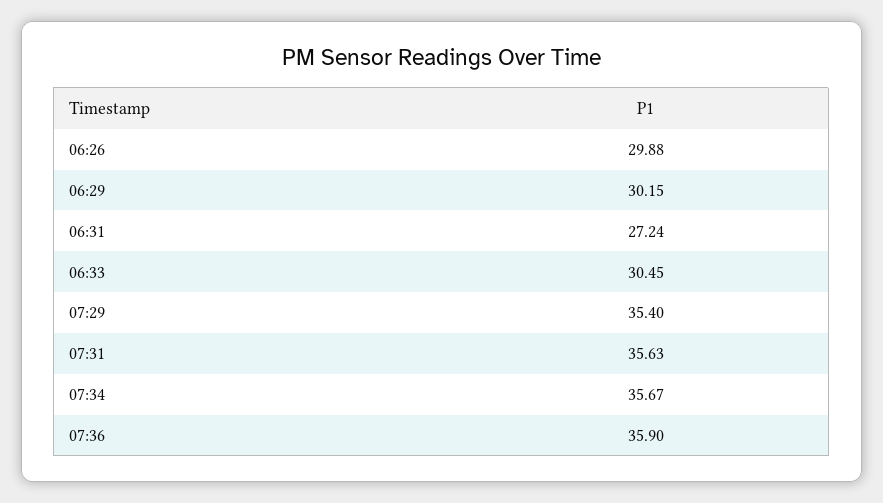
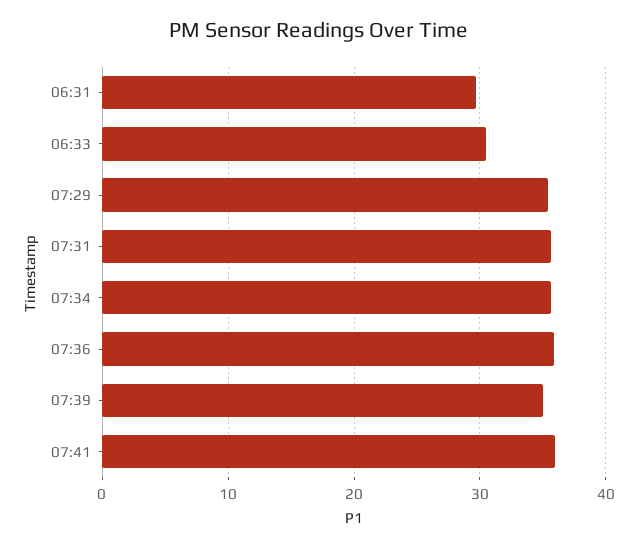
06:26: 29.88 -> none
06:29: 30.15 -> none
06:31: 27.24 -> 30
07:39: none -> 35
07:41: none -> 36

